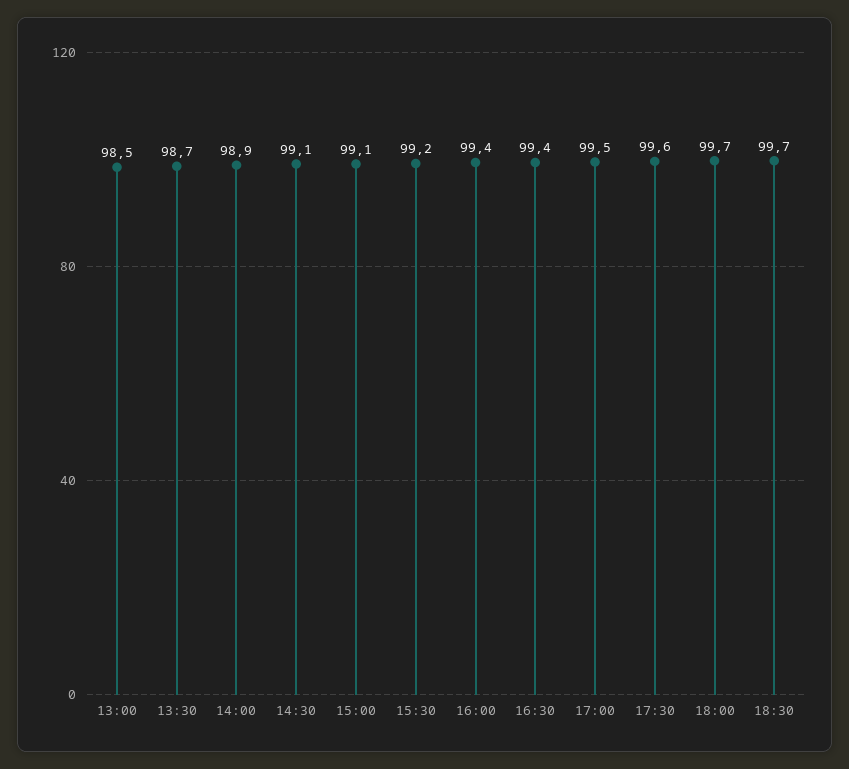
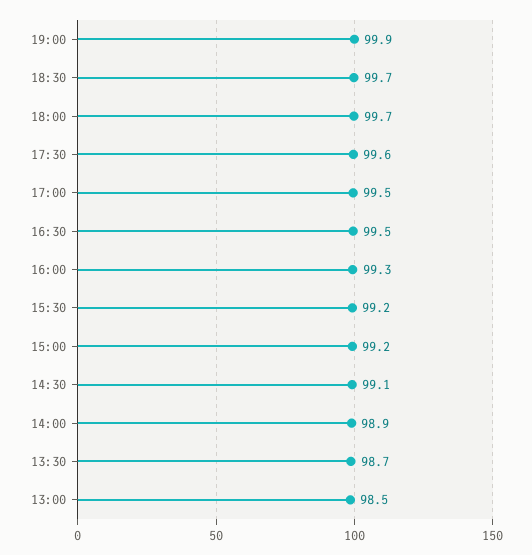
15:00: 99.1 -> 99.2
16:00: 99.4 -> 99.3
16:30: 99.4 -> 99.5
19:00: none -> 99.9

